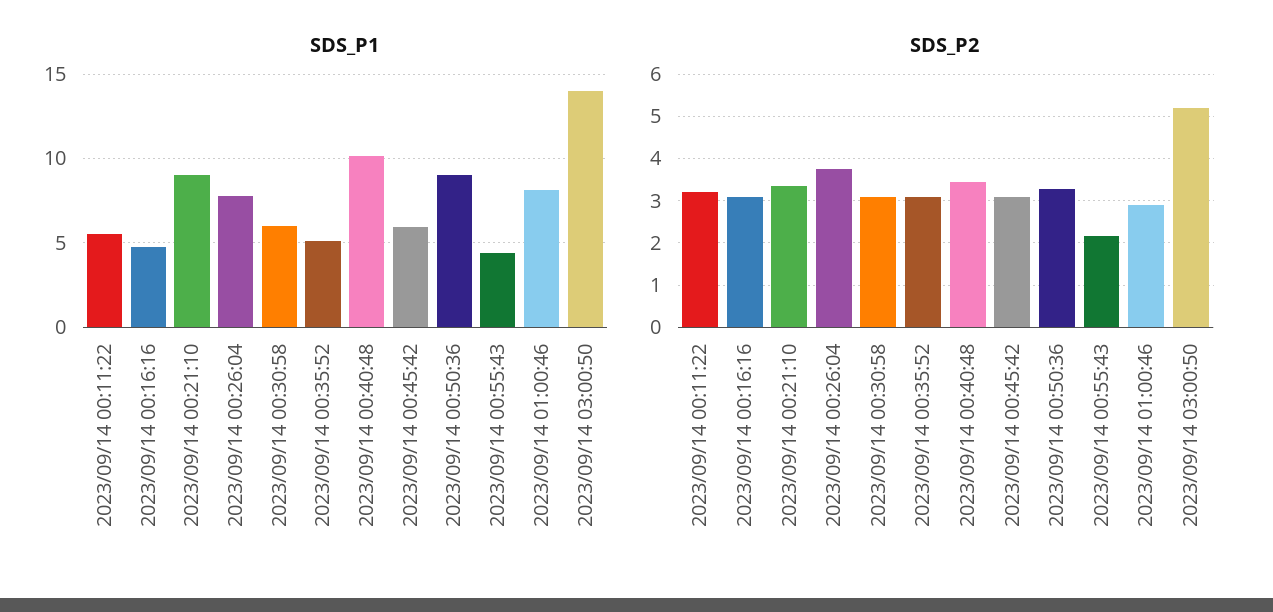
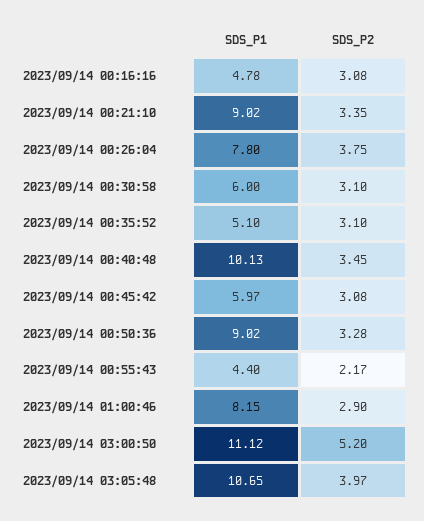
SDS_P1, 2023/09/14 00:11:22: 5.5 -> none
SDS_P1, 2023/09/14 03:00:50: 14 -> 11.12
SDS_P2, 2023/09/14 00:11:22: 3.2 -> none
SDS_P1, 2023/09/14 03:05:48: none -> 10.65
SDS_P2, 2023/09/14 03:05:48: none -> 3.97

